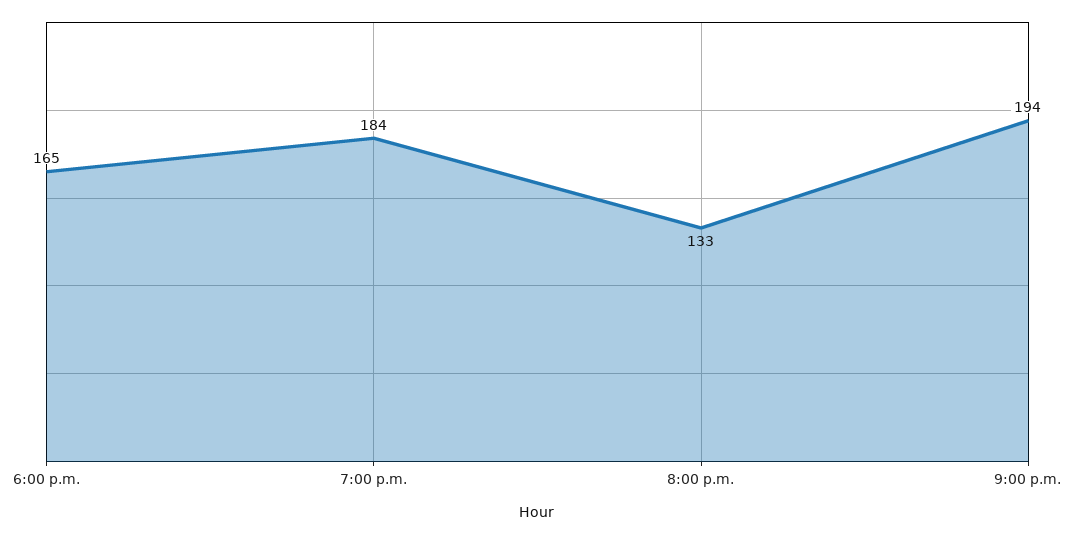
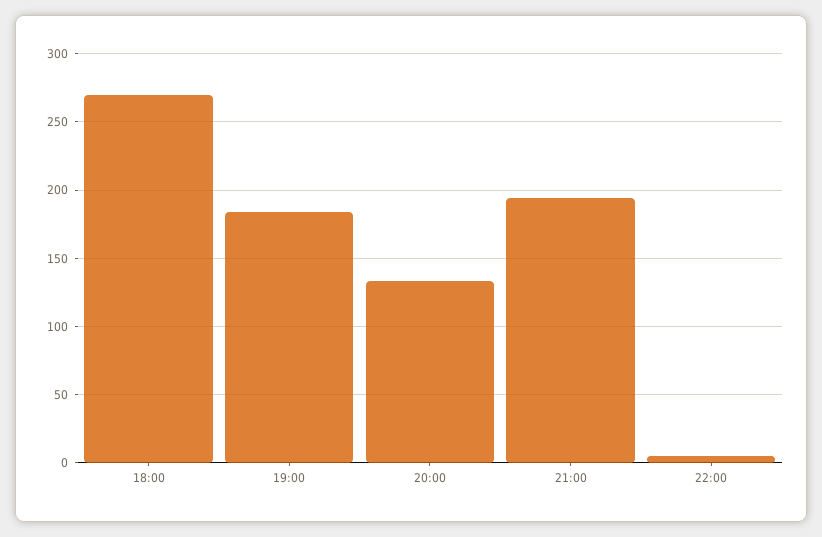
6:00 p.m.: 165 -> 270
22:00: none -> 5

